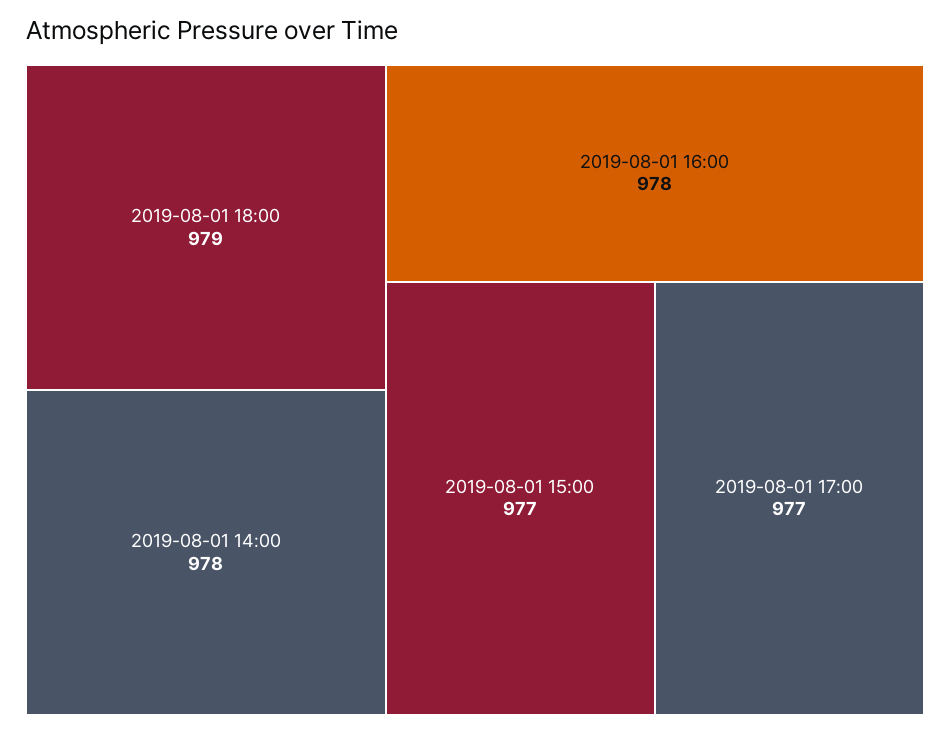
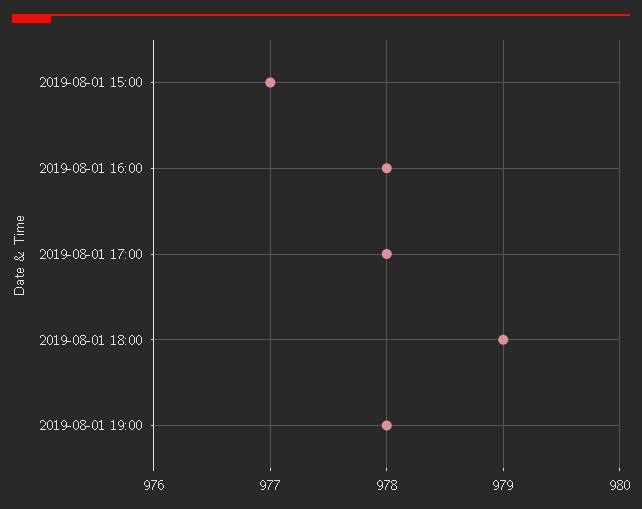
2019-08-01 14:00: 978 -> none
2019-08-01 17:00: 977 -> 978
2019-08-01 19:00: none -> 978

